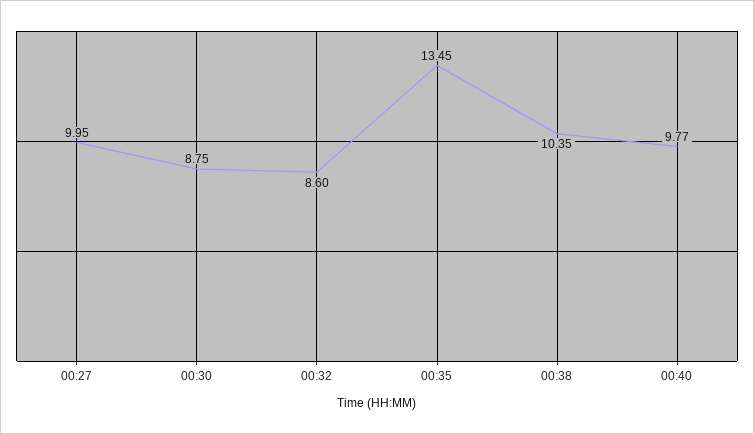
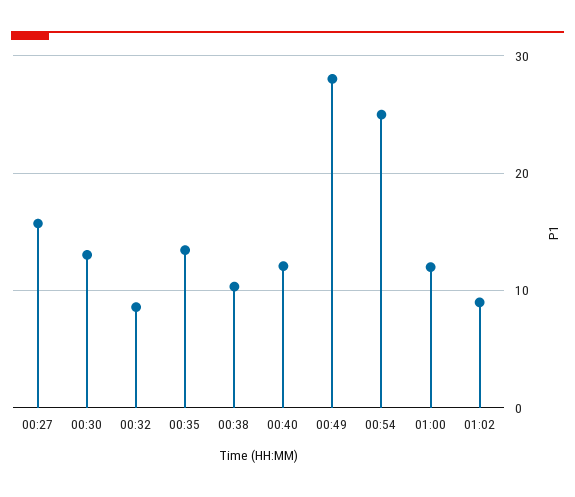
00:27: 9.95 -> 16
00:30: 8.75 -> 13
00:40: 9.77 -> 12
00:49: none -> 28
00:54: none -> 25
01:00: none -> 12
01:02: none -> 9

